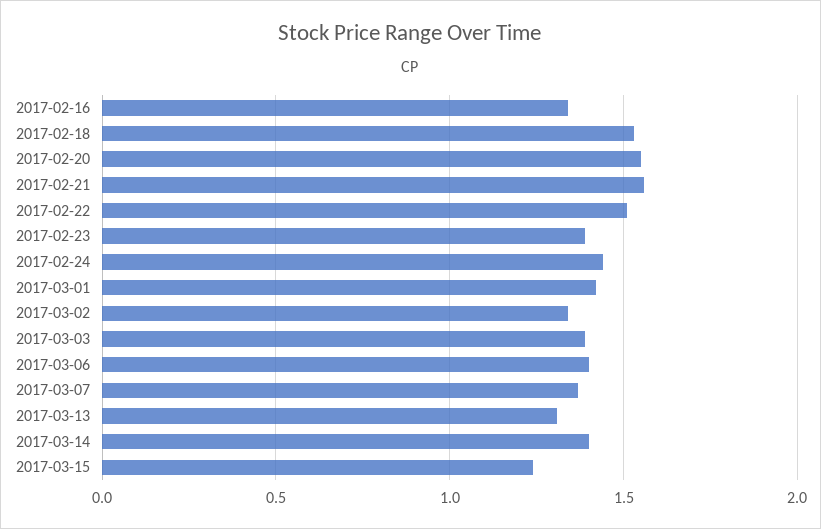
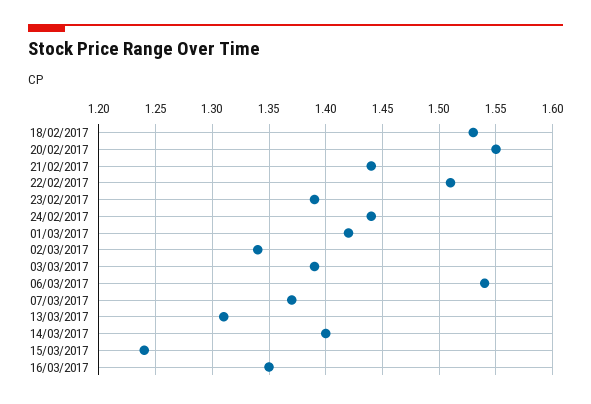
2017-02-16: 1.35 -> none
2017-02-21: 1.55 -> 1.44
2017-03-06: 1.4 -> 1.54
16/03/2017: none -> 1.35

